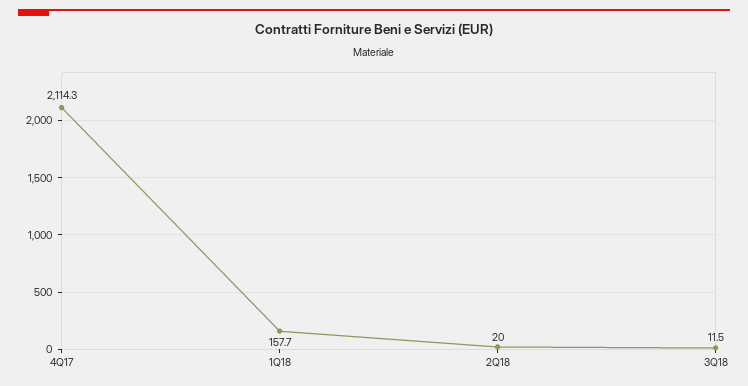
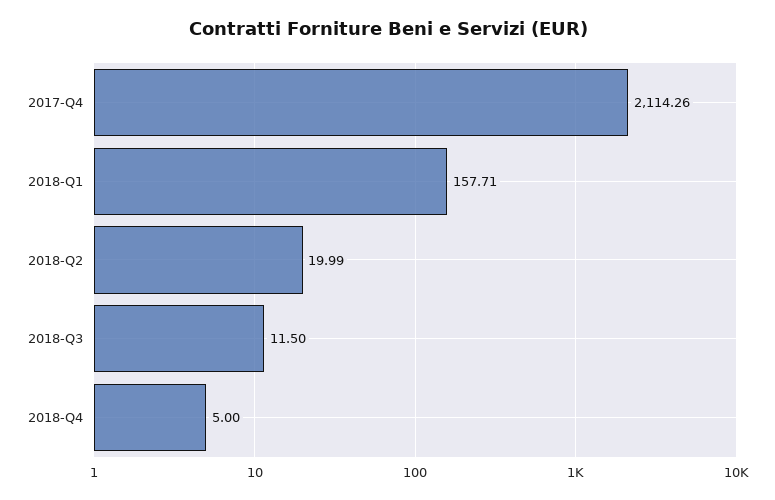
2018-Q4: none -> 5

